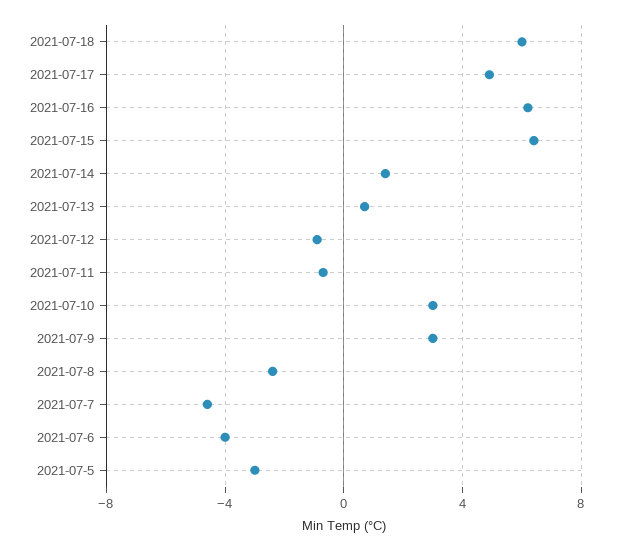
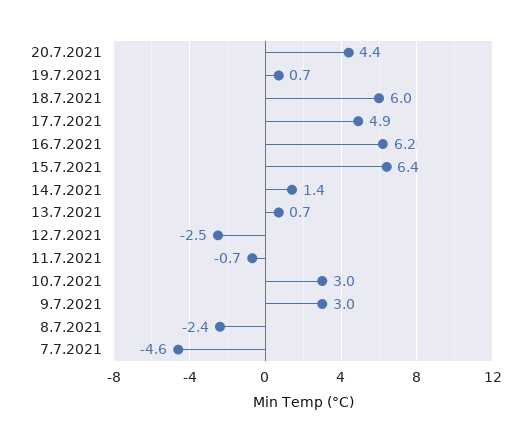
2021-07-12: -1 -> -2.5
2021-07-6: -4 -> none
2021-07-5: -3 -> none
20.7.2021: none -> 4.4
19.7.2021: none -> 0.7

